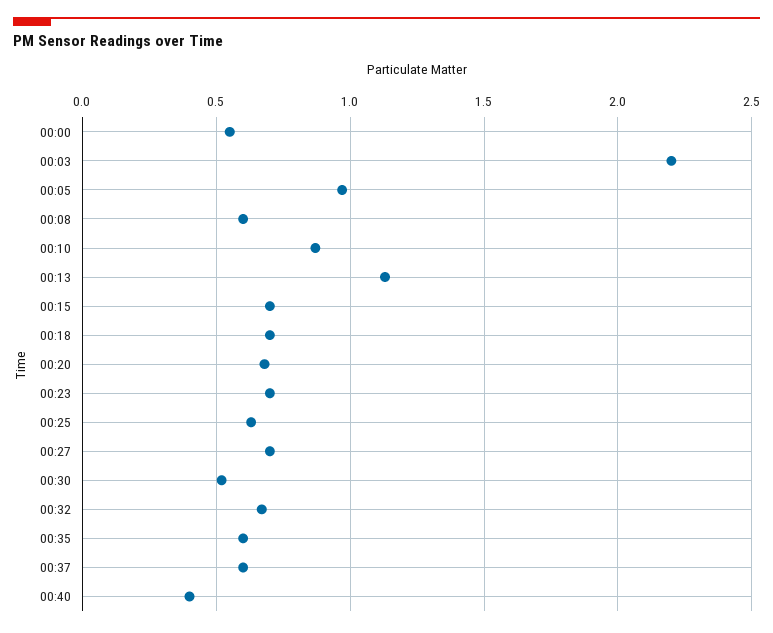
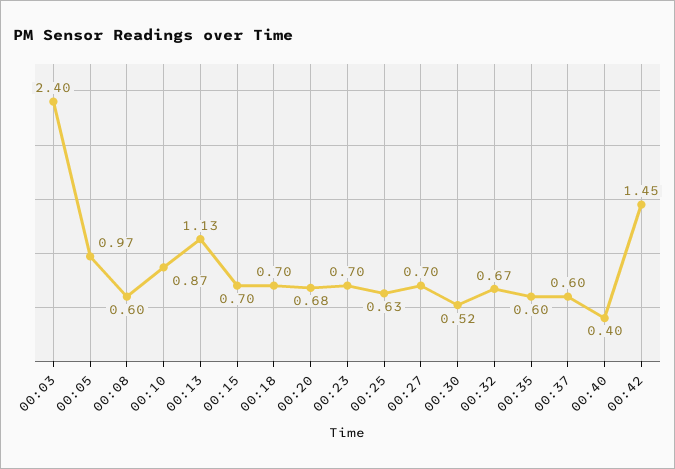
00:00: 0.55 -> none
00:03: 2.2 -> 2.4
00:42: none -> 1.45

